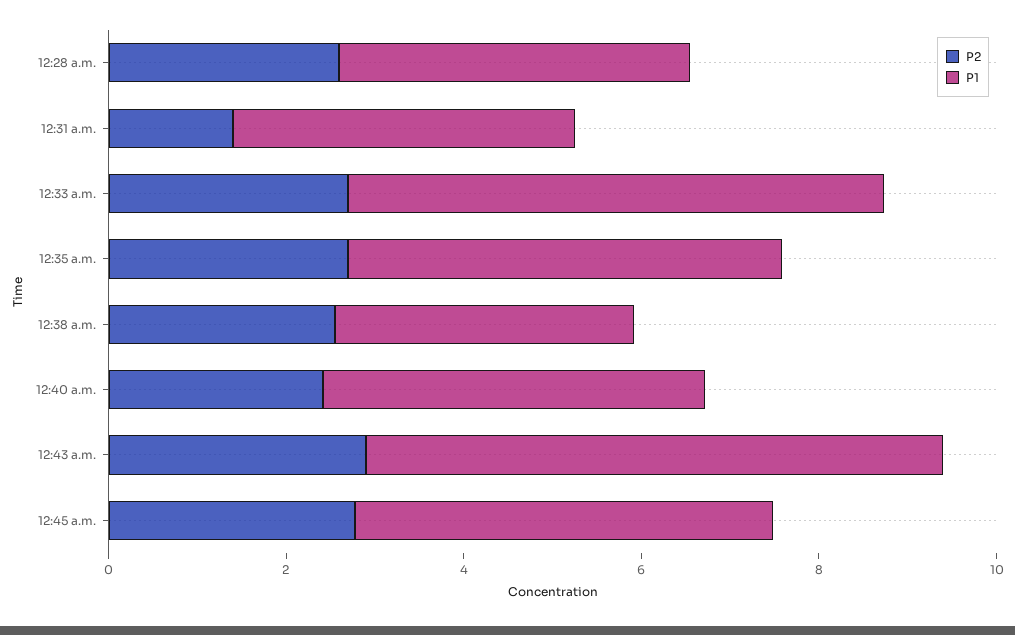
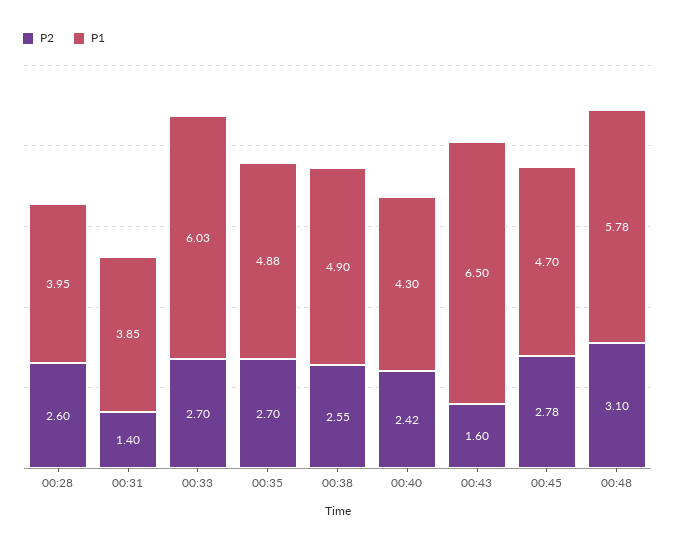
P1, 12:38 a.m.: 3.5 -> 4.9
P2, 12:43 a.m.: 3 -> 1.6
P2, 00:48: none -> 3.1
P1, 00:48: none -> 5.78

